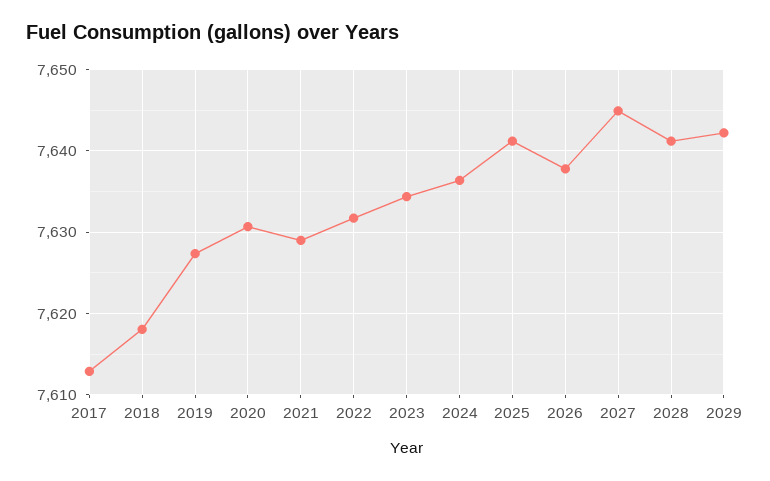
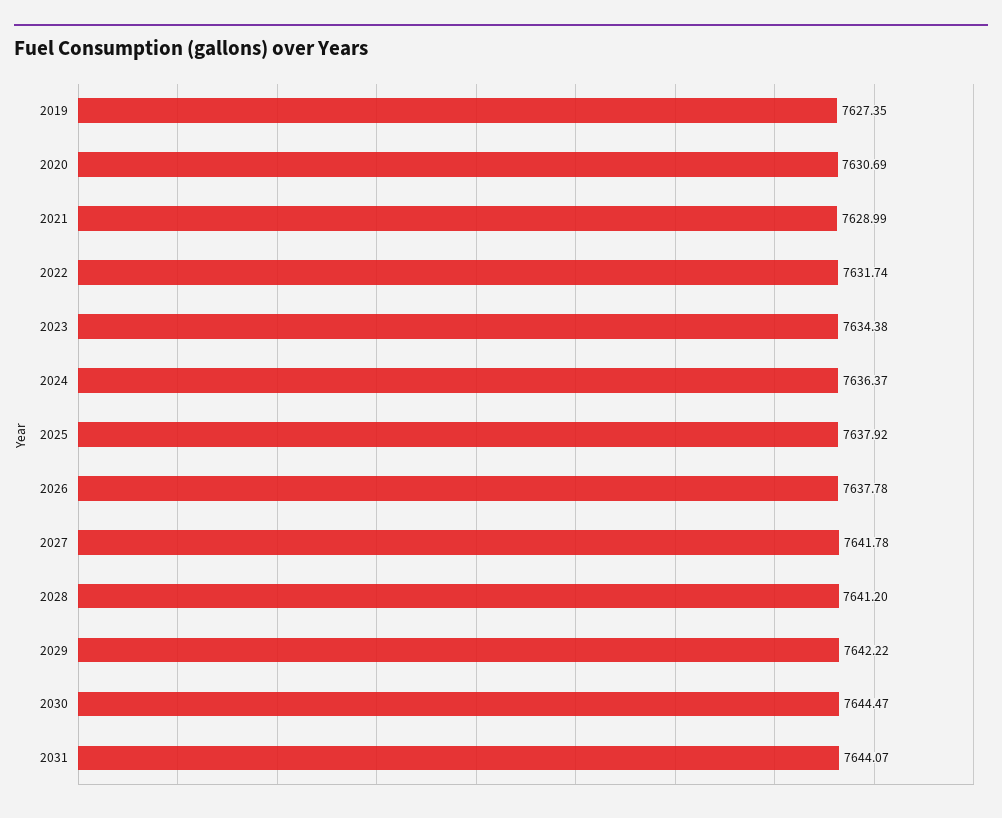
2017: 7613 -> none
2018: 7618 -> none
2025: 7641 -> 7637.92
2027: 7645 -> 7641.78
2030: none -> 7644.47
2031: none -> 7644.07

